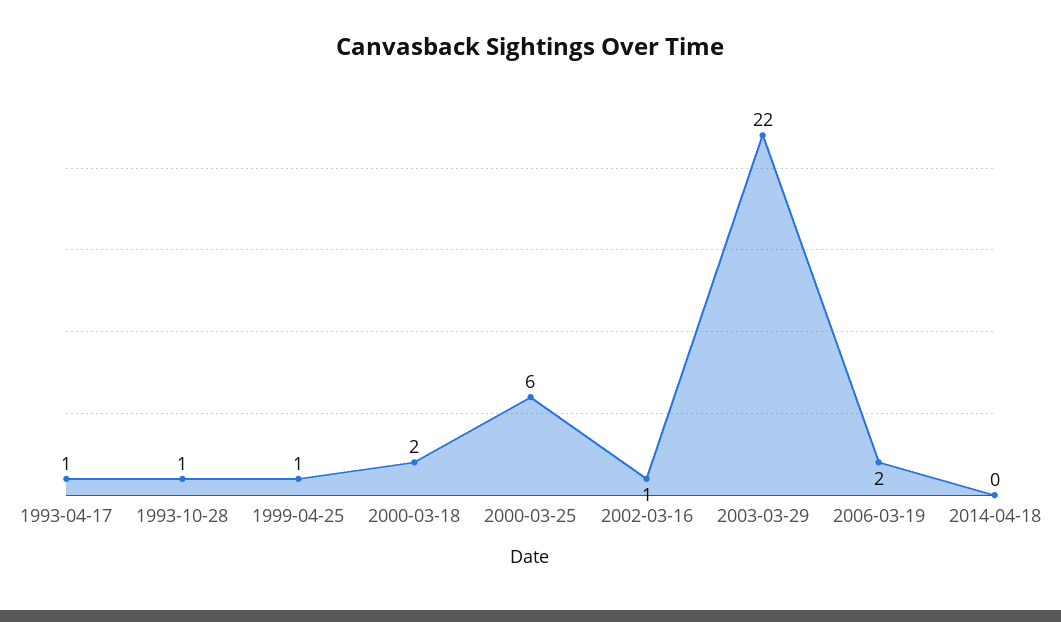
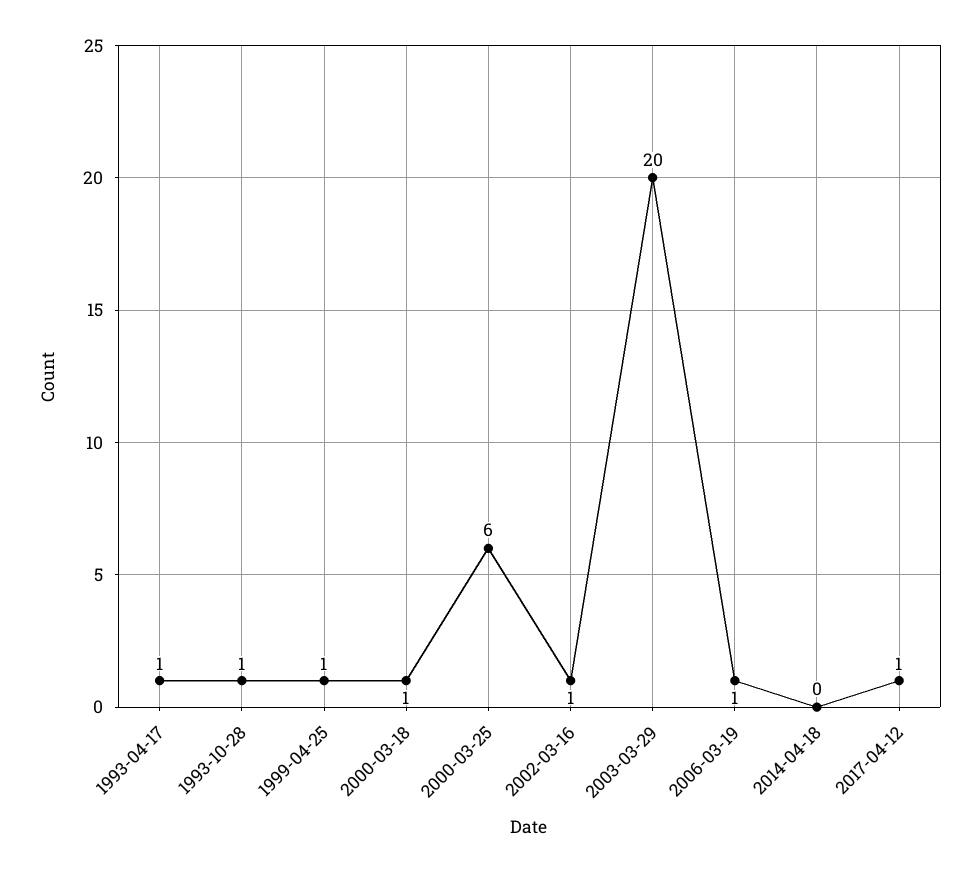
2000-03-18: 2 -> 1
2003-03-29: 22 -> 20
2006-03-19: 2 -> 1
2017-04-12: none -> 1

